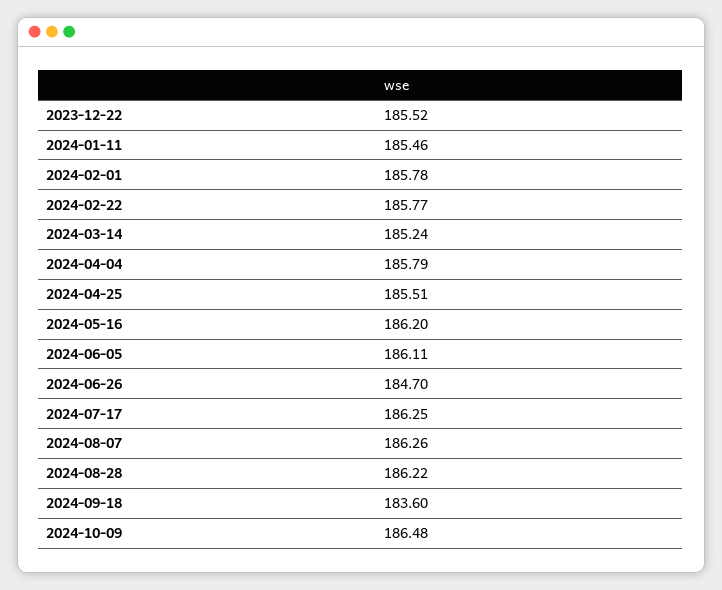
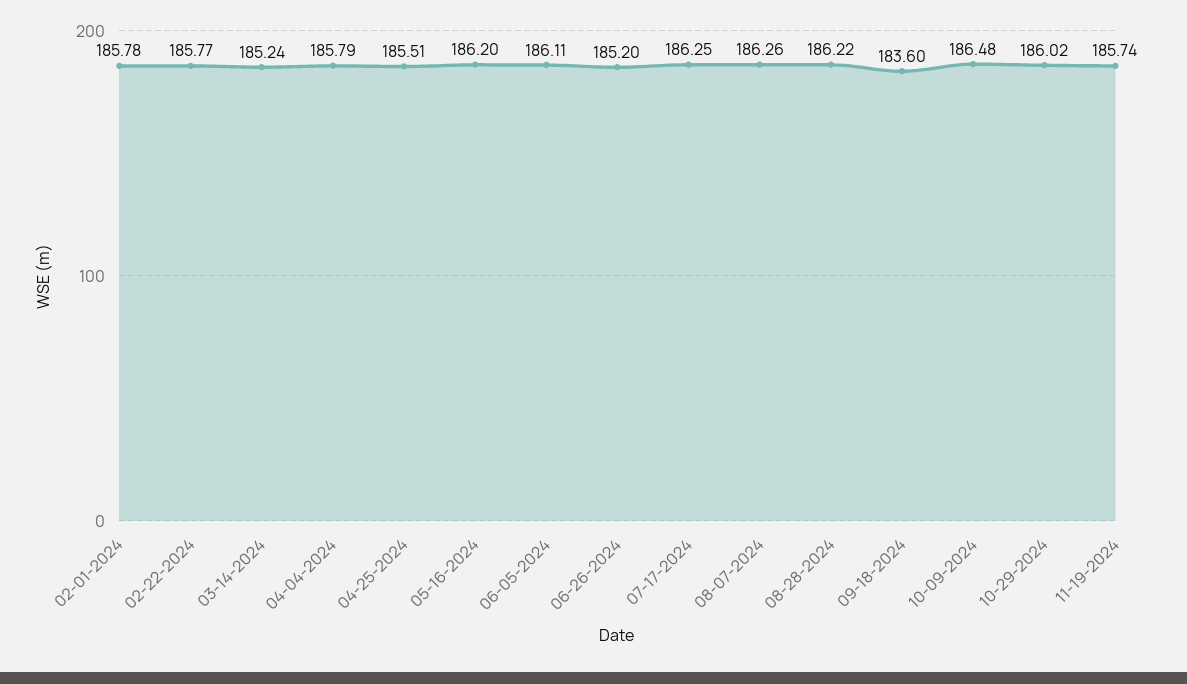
2023-12-22: 185.52 -> none
2024-01-11: 185.46 -> none
2024-06-26: 184.7 -> 185.2
10-29-2024: none -> 186.02
11-19-2024: none -> 185.74

